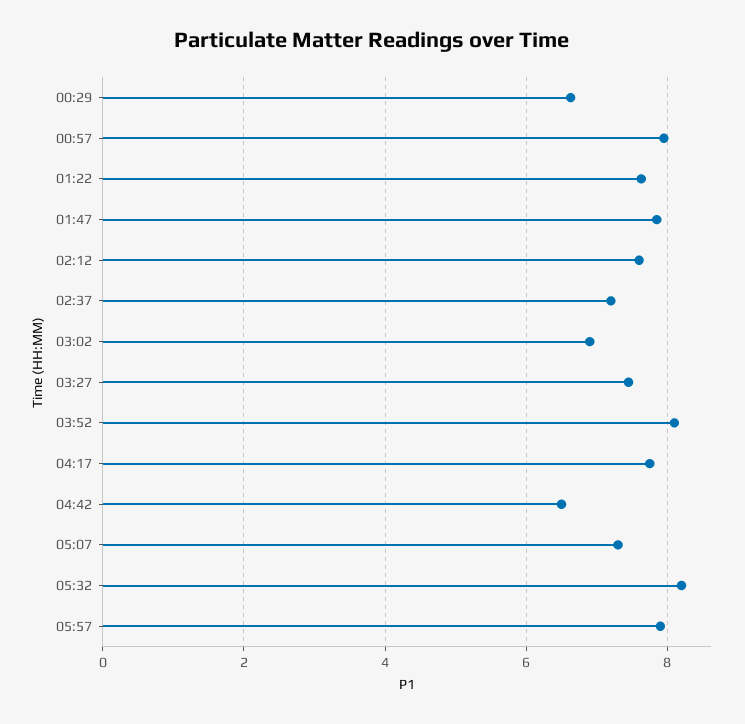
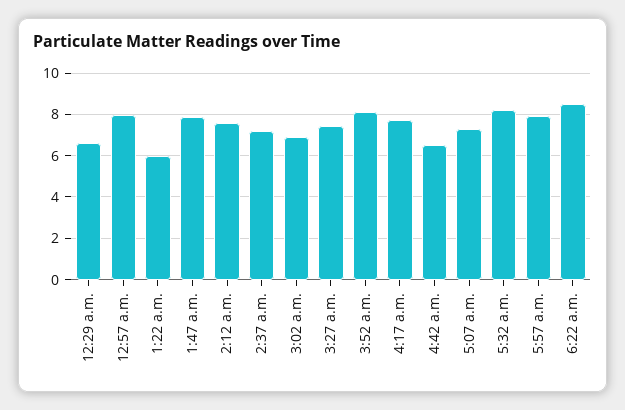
01:22: 7.6 -> 6
6:22 a.m.: none -> 8.5

